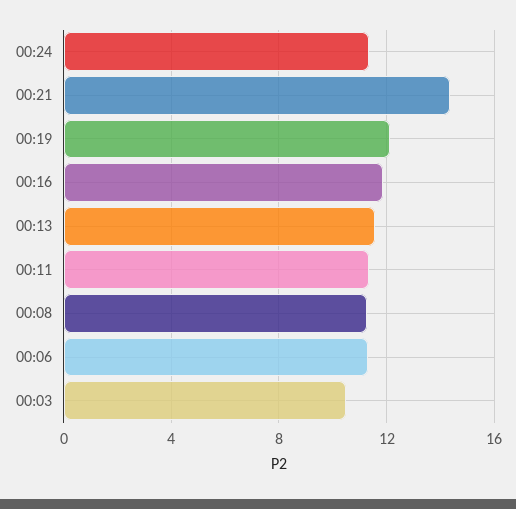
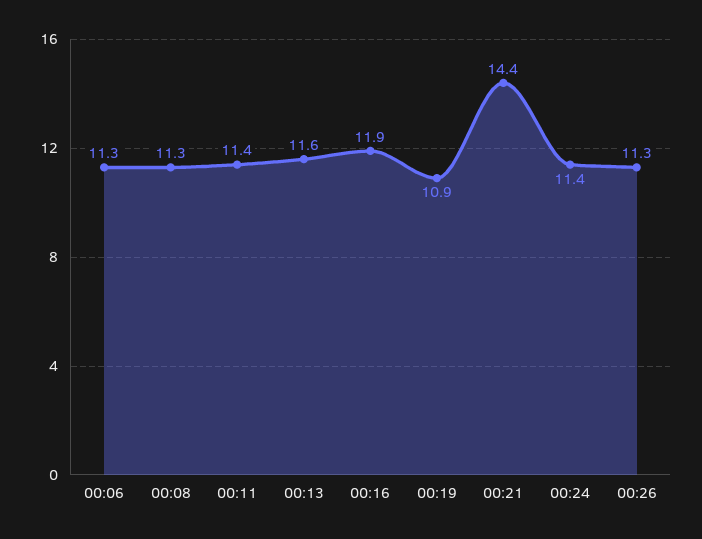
00:19: 12 -> 10.9
00:03: 10.5 -> none
00:26: none -> 11.3

